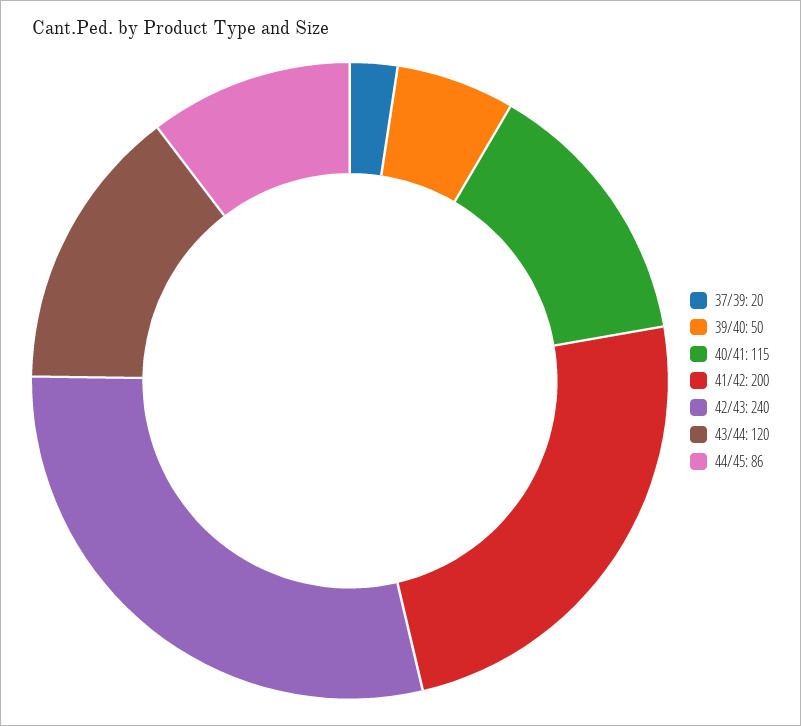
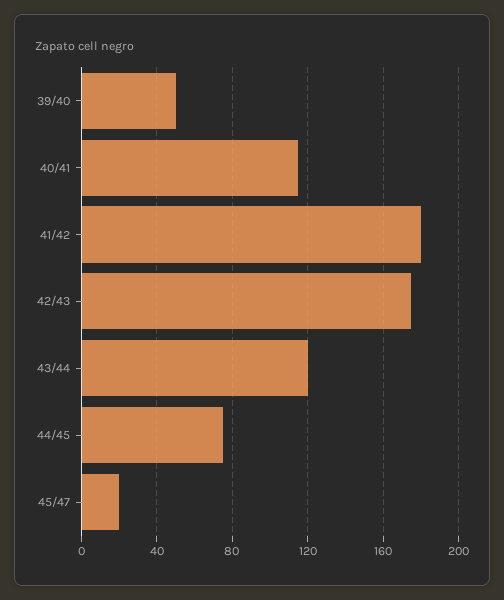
37/39: 20 -> none
41/42: 200 -> 180
42/43: 240 -> 175
44/45: 86 -> 75
45/47: none -> 20

